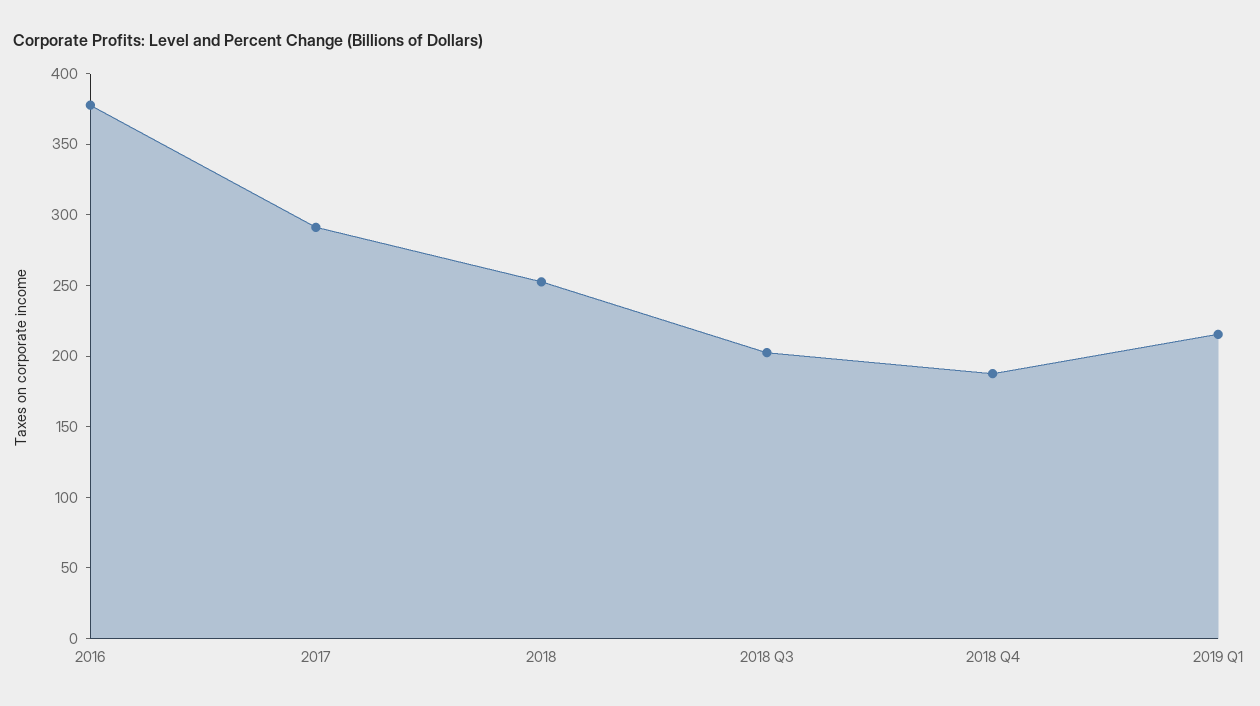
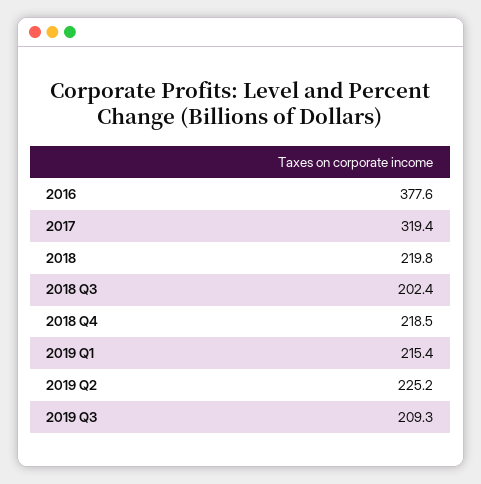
2017: 290 -> 319.4
2018: 250 -> 219.8
2018 Q4: 190 -> 218.5
2019 Q2: none -> 225.2
2019 Q3: none -> 209.3

